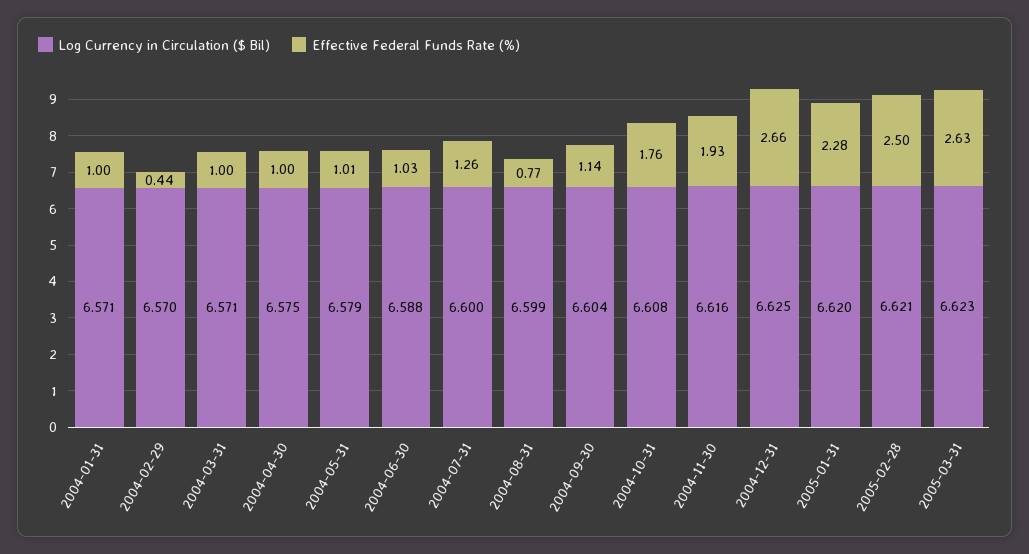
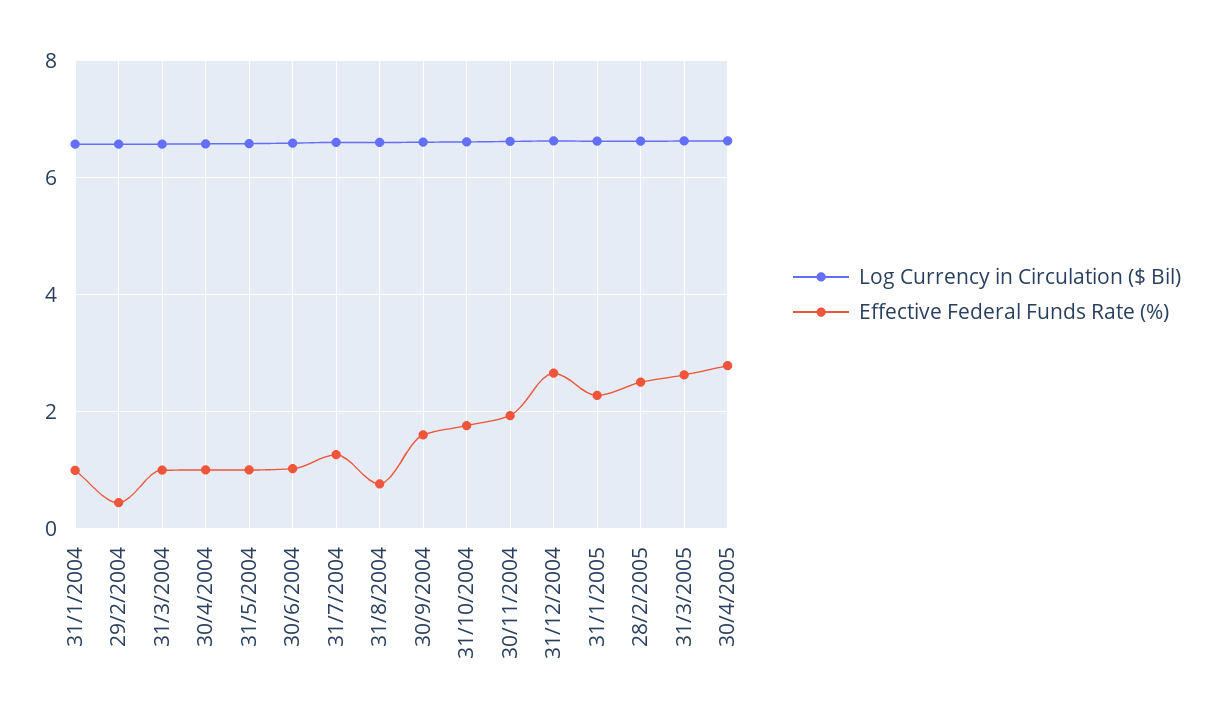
Effective Federal Funds Rate (%), 2004-09-30: 1.14 -> 1.6
Log Currency in Circulation ($ Bil), 30/4/2005: none -> 6.6
Effective Federal Funds Rate (%), 30/4/2005: none -> 2.8

